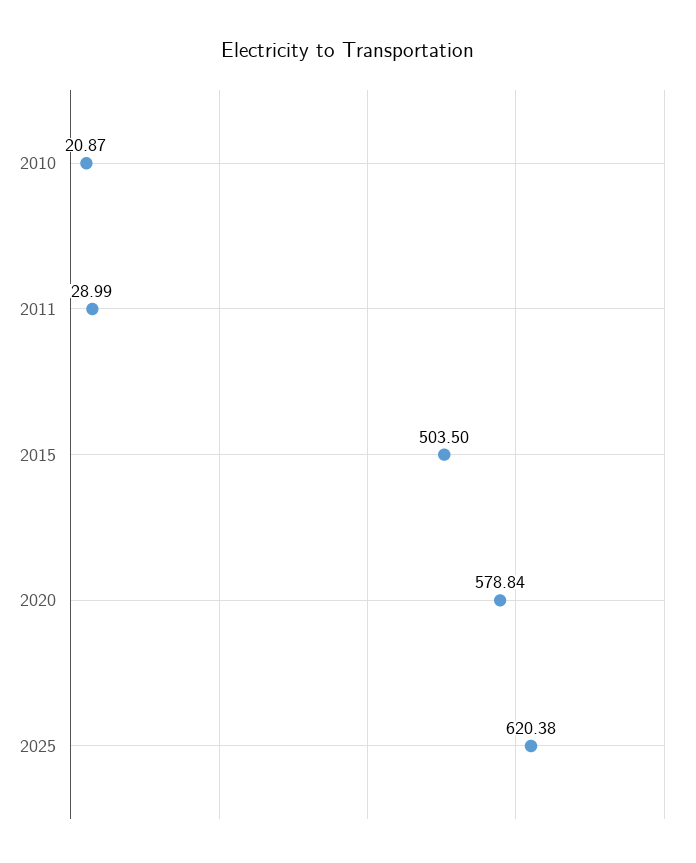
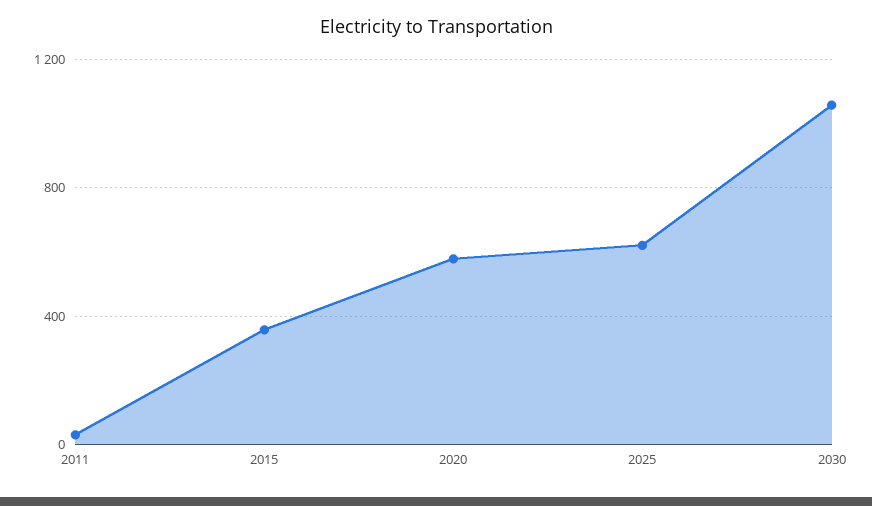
2010: 20.87 -> none
2015: 503.5 -> 350
2030: none -> 1050

